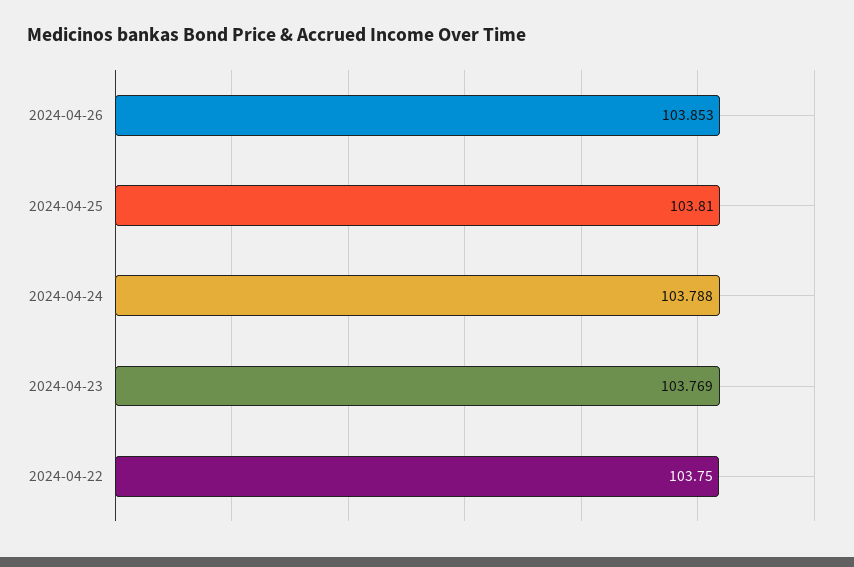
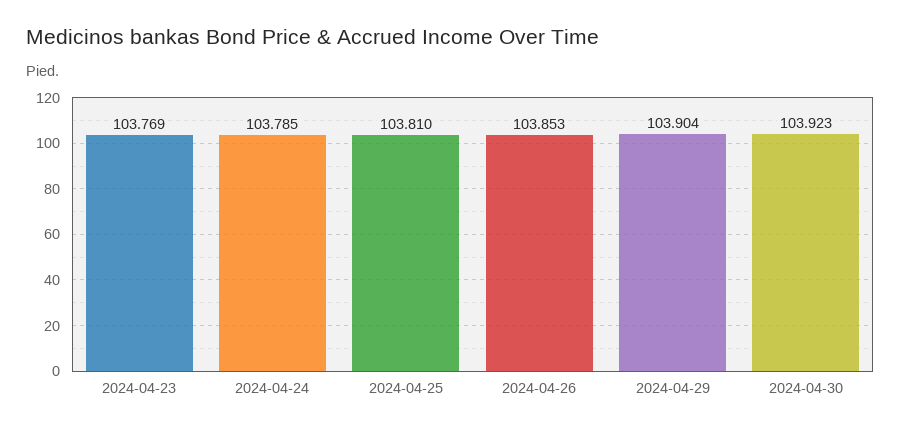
2024-04-24: 103.788 -> 103.785
2024-04-22: 103.75 -> none
2024-04-29: none -> 103.904
2024-04-30: none -> 103.923

